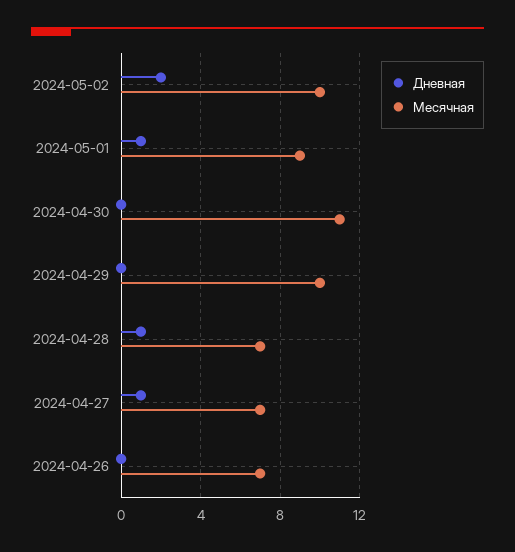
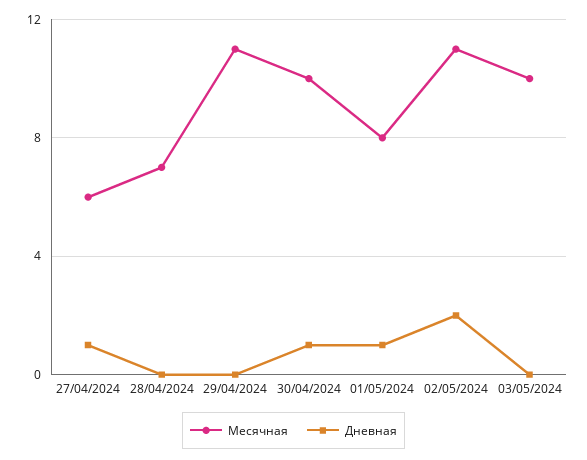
Месячная, 2024-05-02: 10 -> 11
Месячная, 2024-05-01: 9 -> 8
Дневная, 2024-04-30: 0 -> 1
Месячная, 2024-04-30: 11 -> 10
Месячная, 2024-04-29: 10 -> 11
Дневная, 2024-04-28: 1 -> 0
Месячная, 2024-04-27: 7 -> 6
Дневная, 2024-04-26: 0 -> none
Месячная, 2024-04-26: 7 -> none
Месячная, 03/05/2024: none -> 10
Дневная, 03/05/2024: none -> 0

